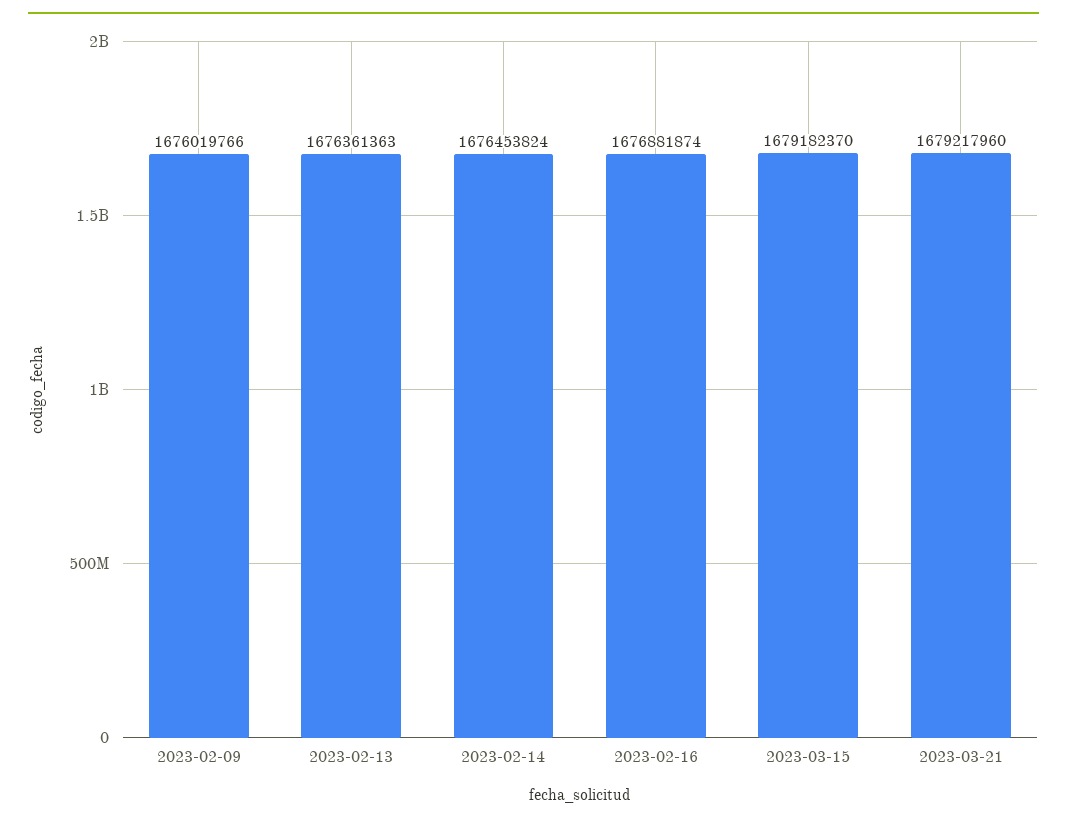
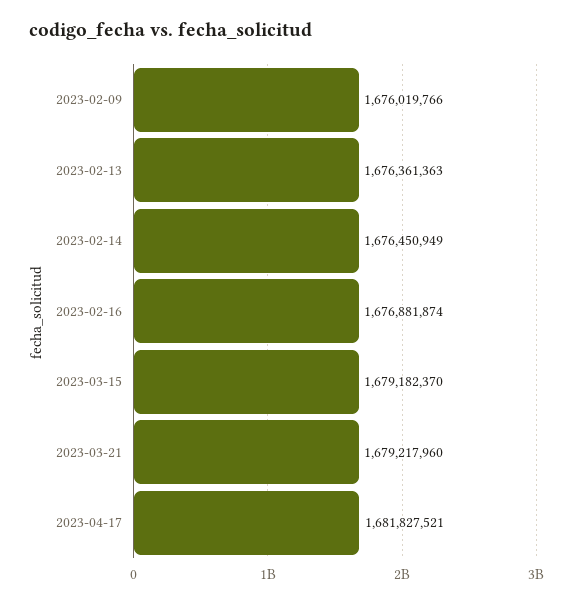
2023-02-14: 1676453824 -> 1676450949
2023-04-17: none -> 1681827521

